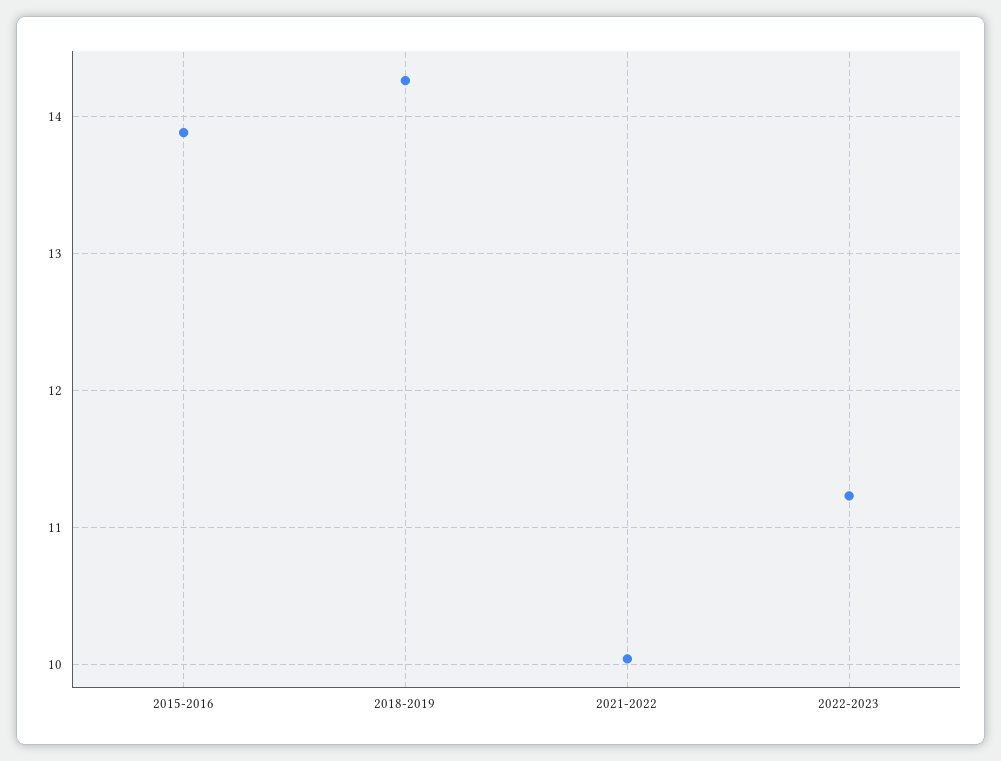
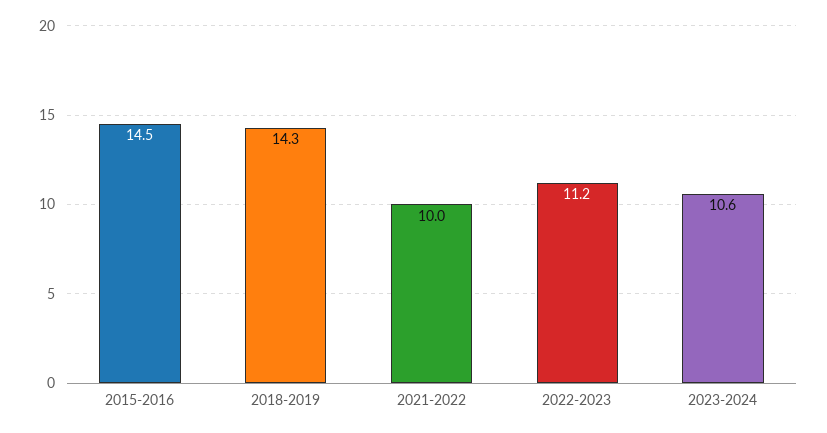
2015-2016: 13.9 -> 14.5
2023-2024: none -> 10.6

